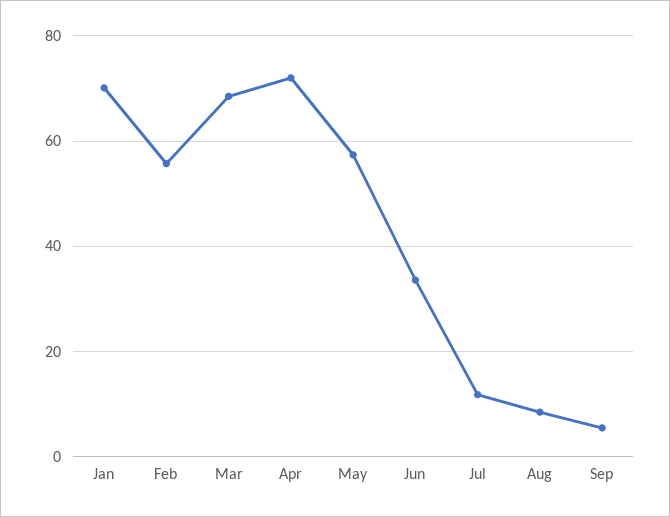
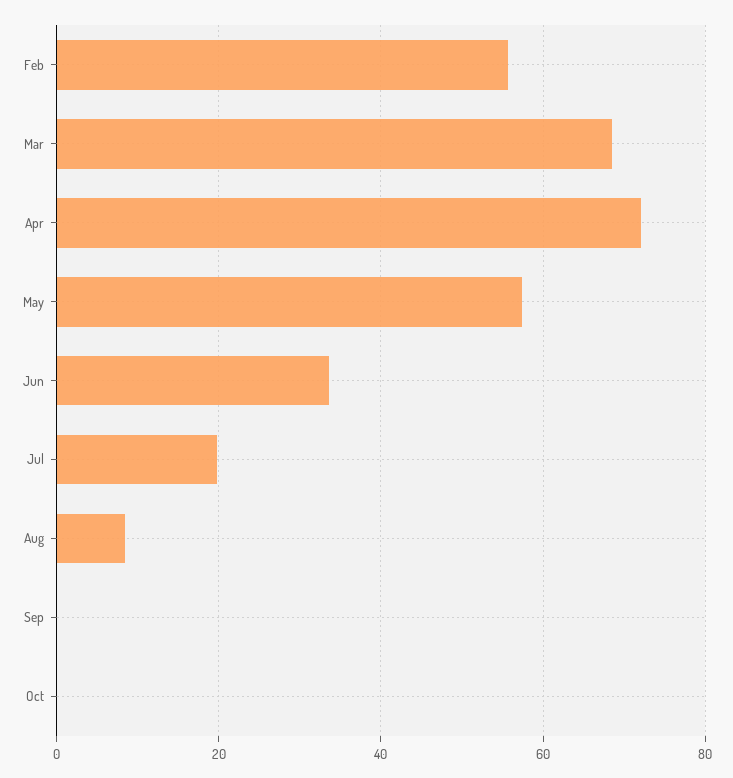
Jan: 70 -> none
Jul: 12 -> 20
Sep: 6 -> 0
Oct: none -> 0

